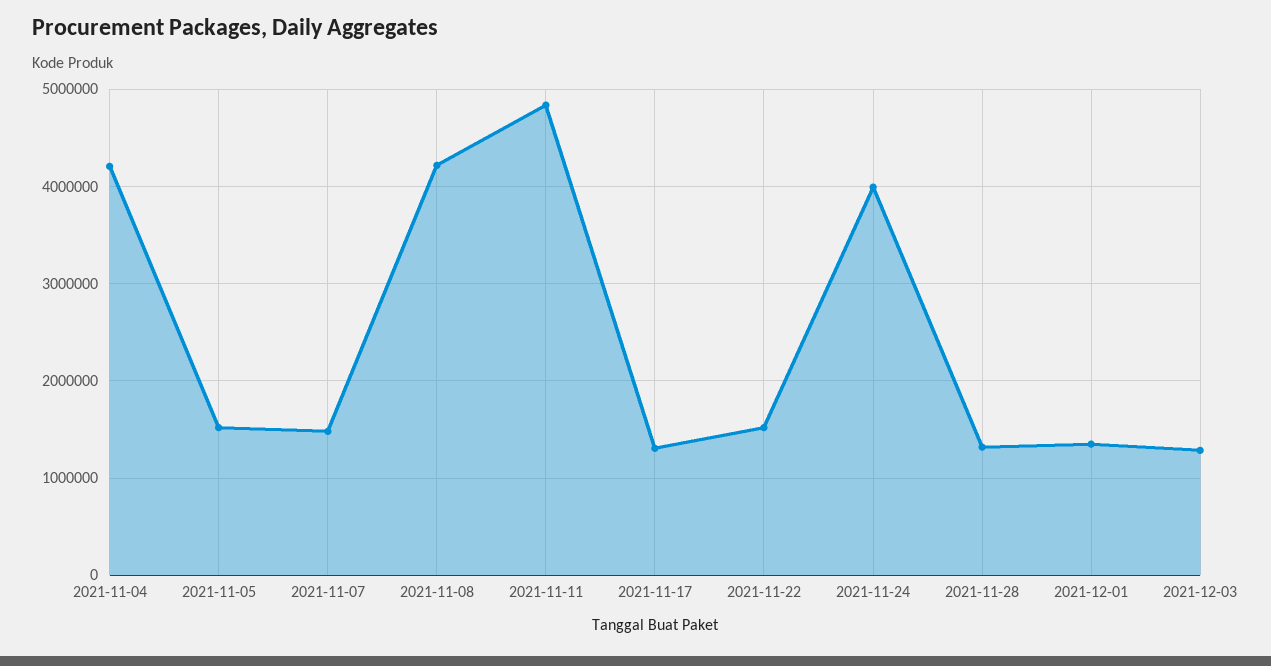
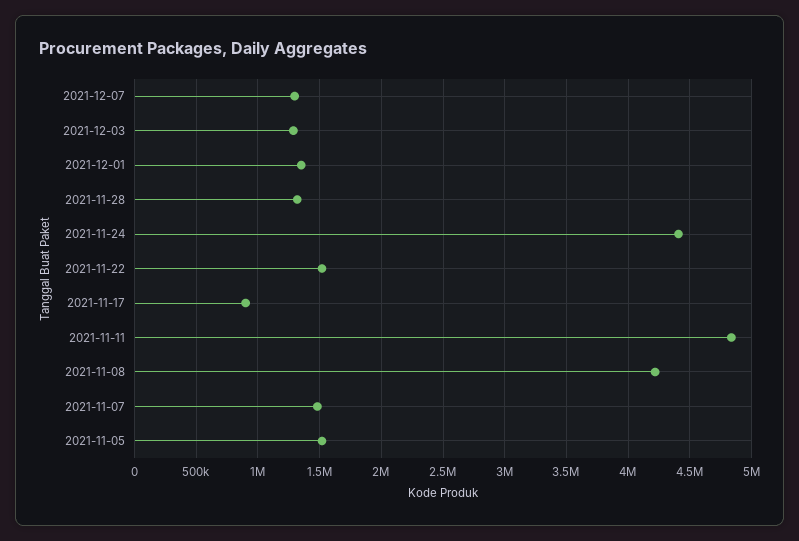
2021-11-04: 4200000 -> none
2021-11-17: 1300000 -> 900000
2021-11-24: 4000000 -> 4400000
2021-12-07: none -> 1300000

